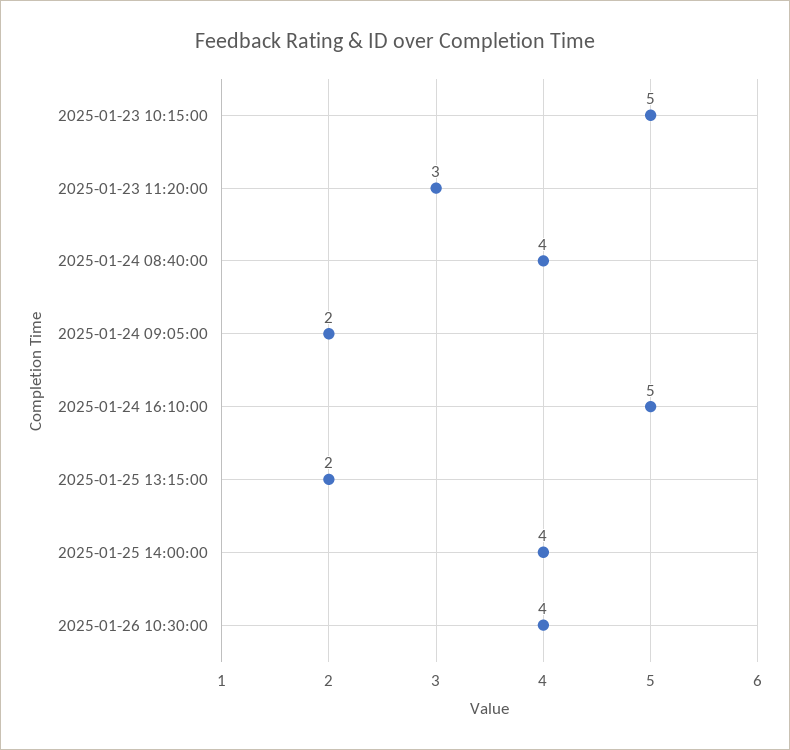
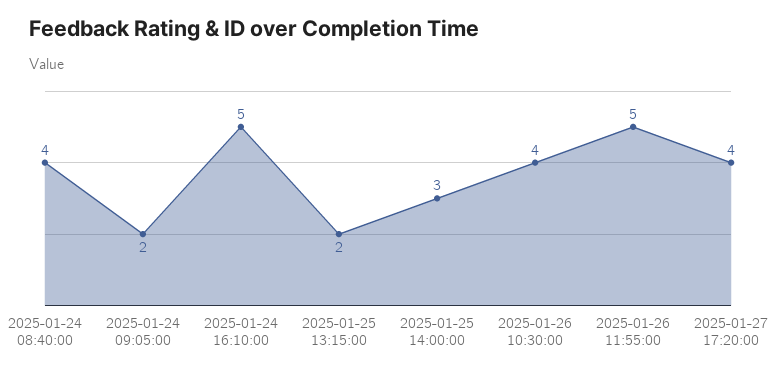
2025-01-23 10:15:00: 5 -> none
2025-01-23 11:20:00: 3 -> none
2025-01-25 14:00:00: 4 -> 3
2025-01-26 11:55:00: none -> 5
2025-01-27 17:20:00: none -> 4

